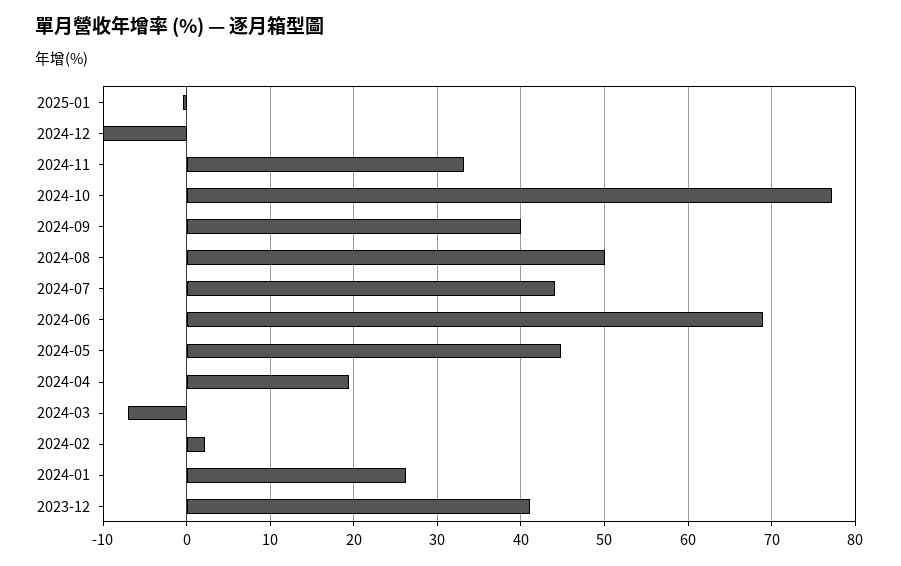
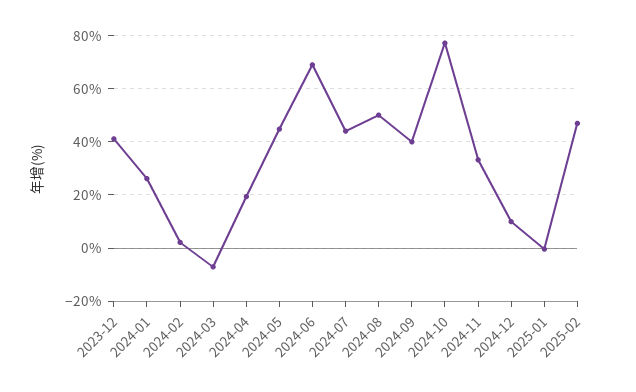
2024-12: -10 -> 10
2025-02: none -> 47.5

